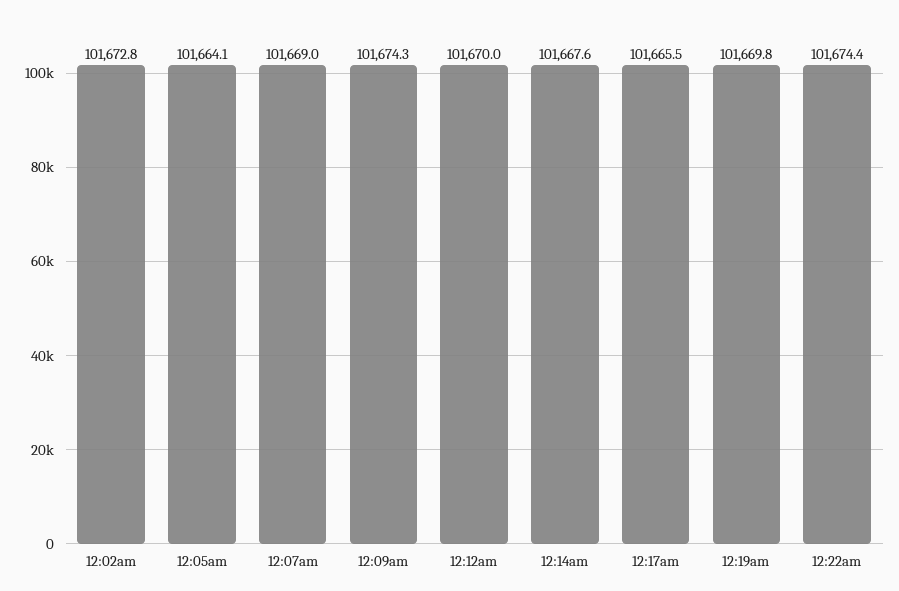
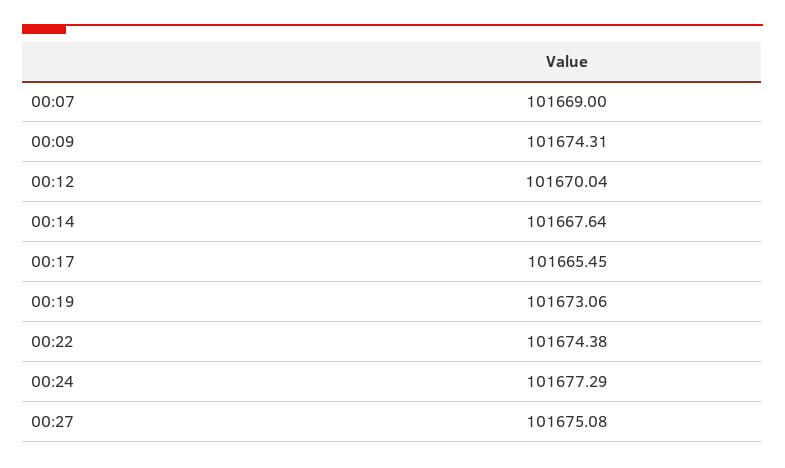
12:02am: 101672.8 -> none
12:05am: 101664.1 -> none
12:19am: 101669.8 -> 101673.06
00:24: none -> 101677.29
00:27: none -> 101675.08

